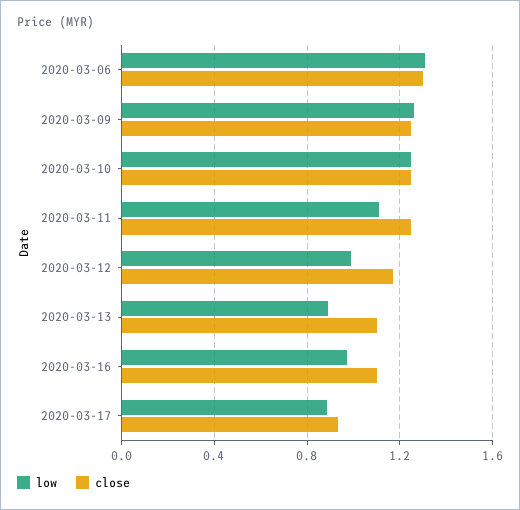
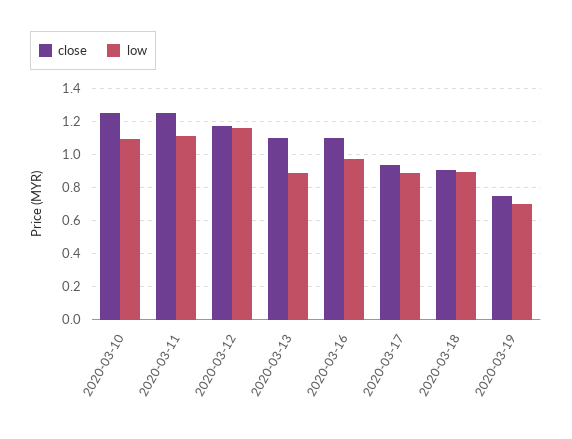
low, 2020-03-06: 1.3 -> none
close, 2020-03-06: 1.3 -> none
low, 2020-03-09: 1.25 -> none
close, 2020-03-09: 1.25 -> none
low, 2020-03-10: 1.25 -> 1.1
low, 2020-03-12: 1 -> 1.15
close, 2020-03-18: none -> 0.9
low, 2020-03-18: none -> 0.9
close, 2020-03-19: none -> 0.75
low, 2020-03-19: none -> 0.7

